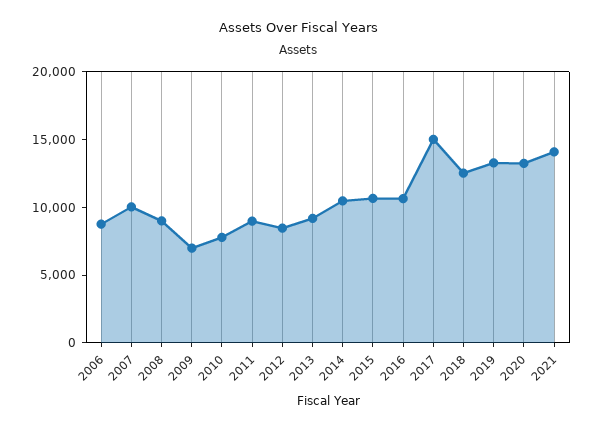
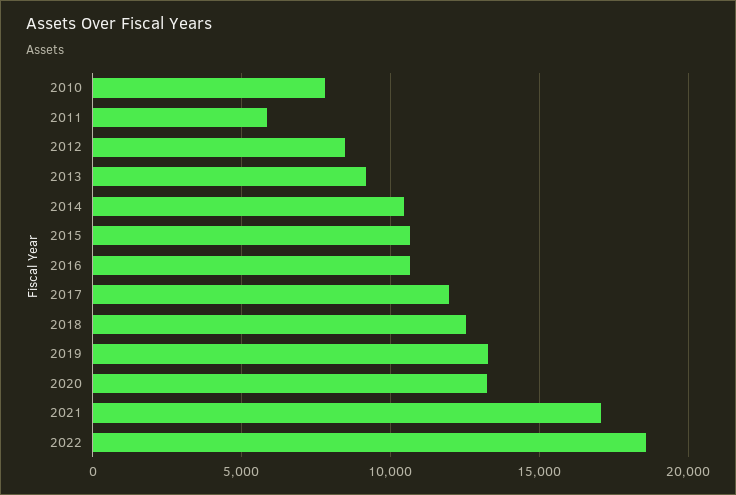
2006: 9000 -> none
2007: 10000 -> none
2008: 9000 -> none
2009: 7000 -> none
2011: 9000 -> 6000
2017: 15000 -> 12000
2021: 14000 -> 17000
2022: none -> 18500

